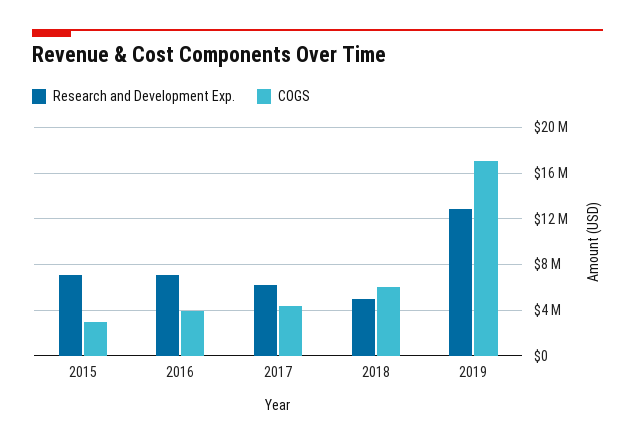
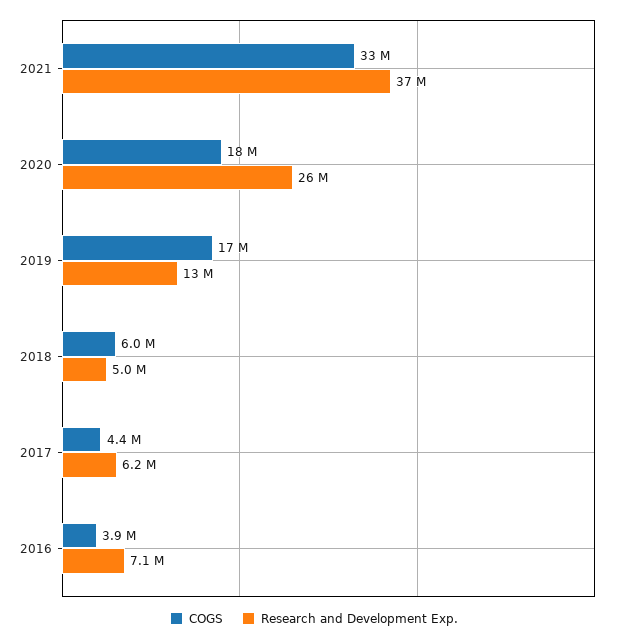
Research and Development Exp., 2015: 7000000 -> none
COGS, 2015: 3000000 -> none
COGS, 2021: none -> 33000000
Research and Development Exp., 2021: none -> 37000000
COGS, 2020: none -> 18000000
Research and Development Exp., 2020: none -> 26000000

